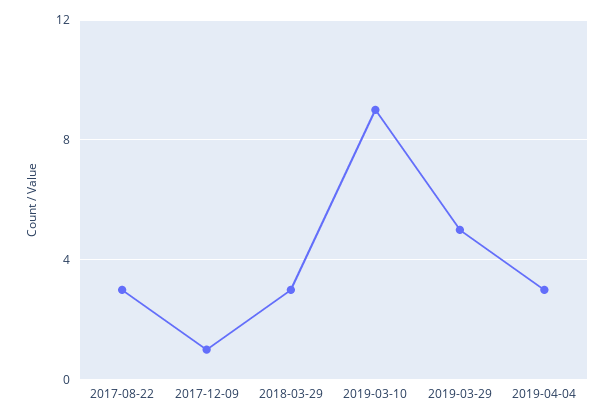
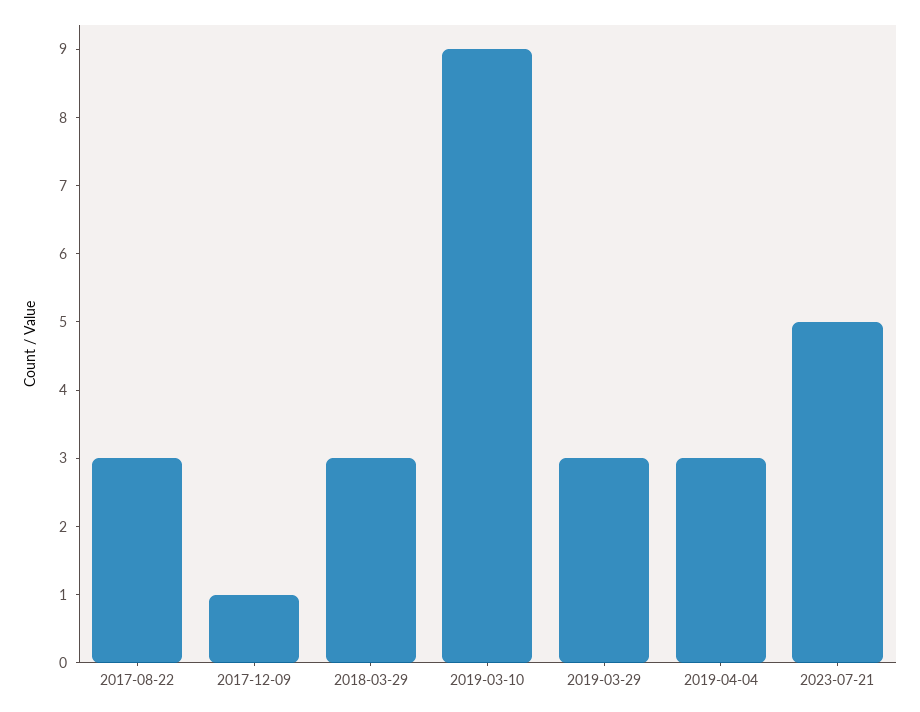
2019-03-29: 5 -> 3
2023-07-21: none -> 5

